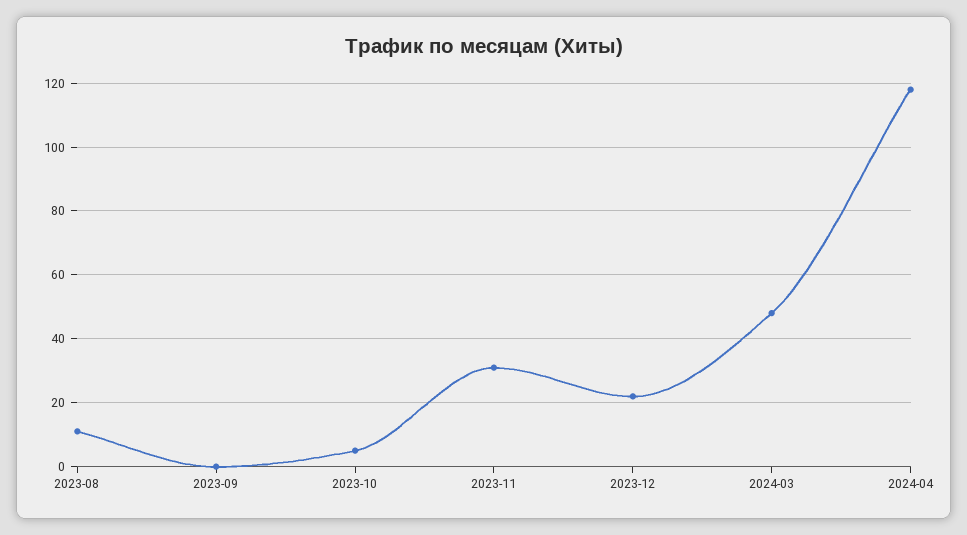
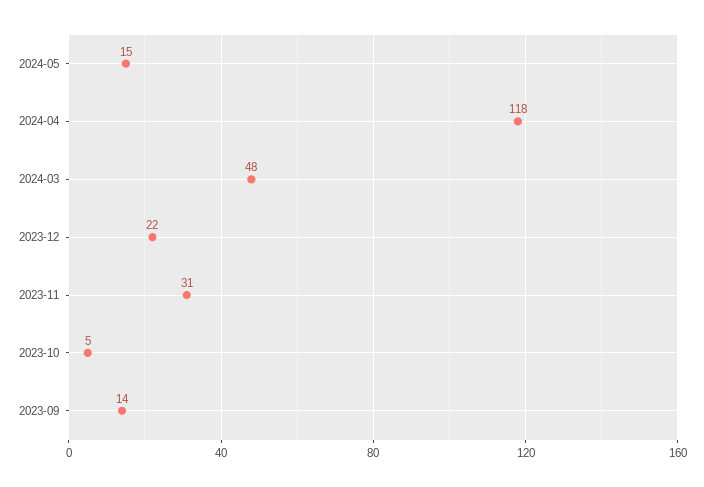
2023-08: 10 -> none
2023-09: 0 -> 14
2024-05: none -> 15

